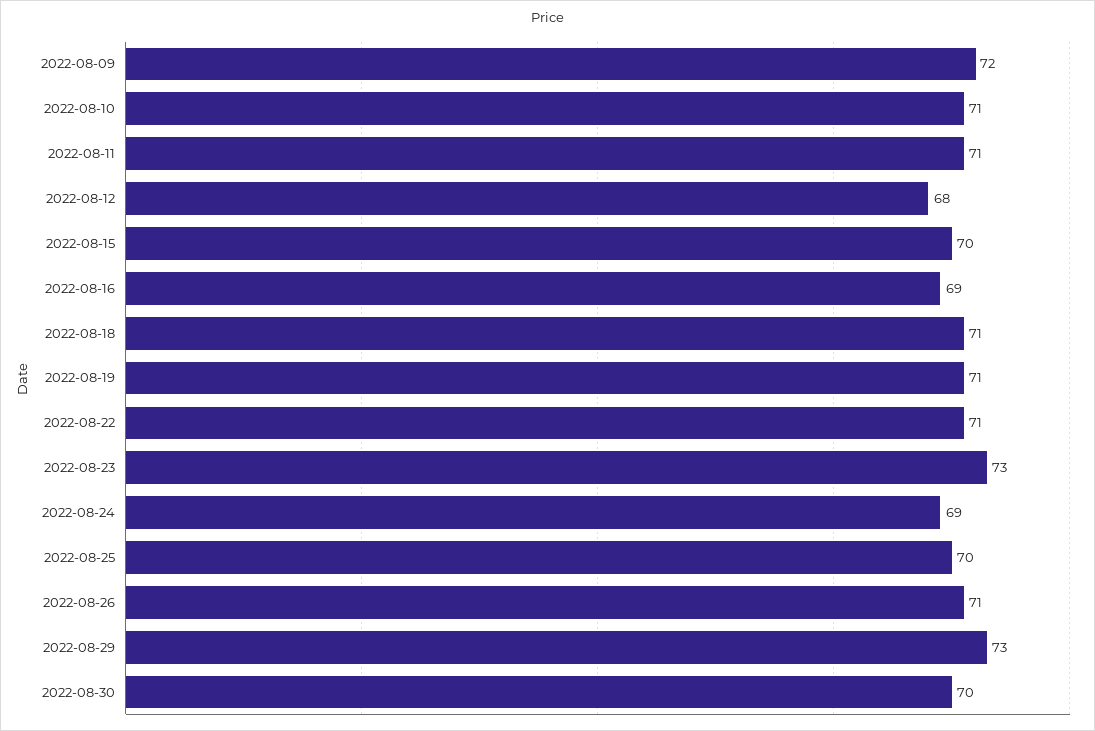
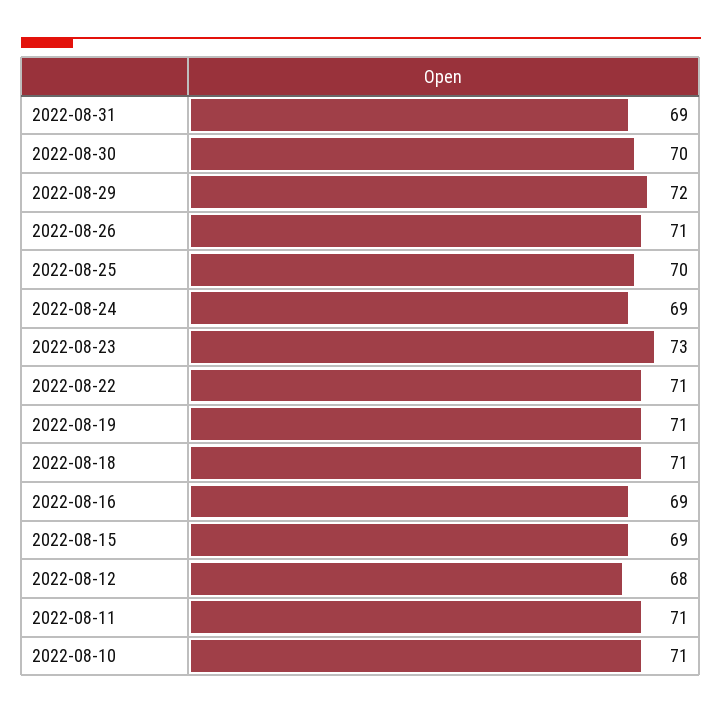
2022-08-09: 72 -> none
2022-08-15: 70 -> 69
2022-08-29: 73 -> 72
2022-08-31: none -> 69

